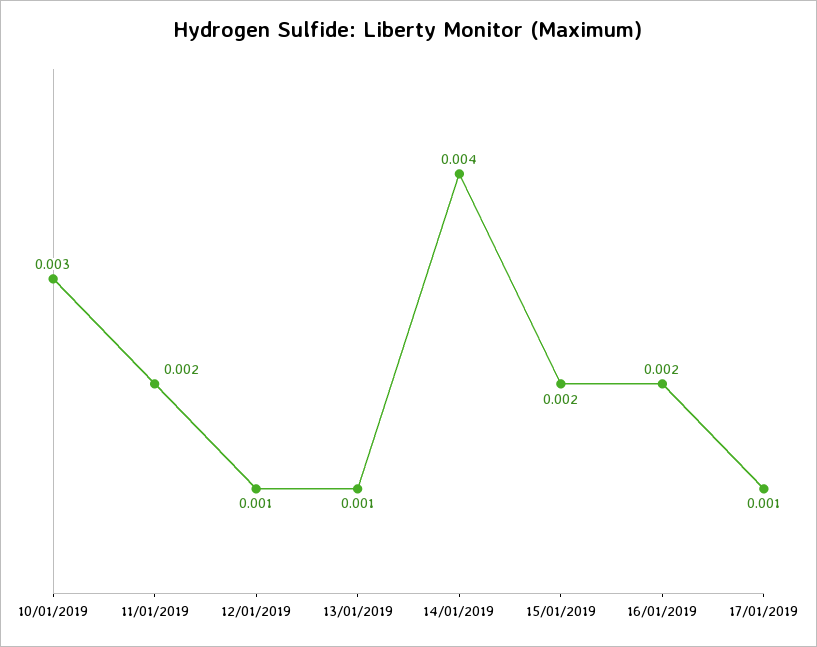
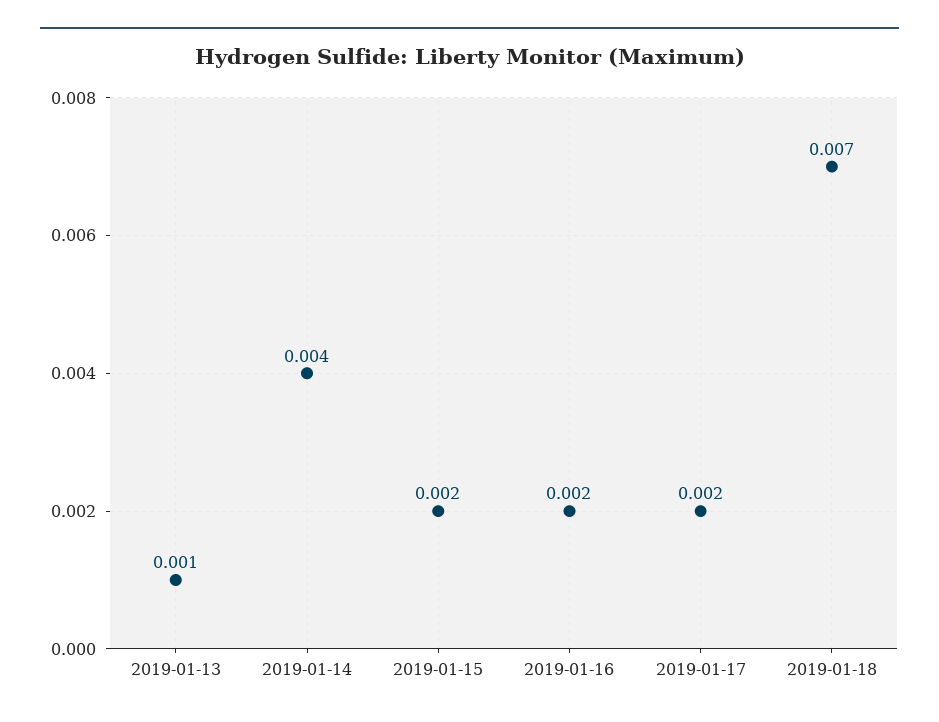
10/01/2019: 0.003 -> none
11/01/2019: 0.002 -> none
12/01/2019: 0.001 -> none
17/01/2019: 0.001 -> 0.002
2019-01-18: none -> 0.007

